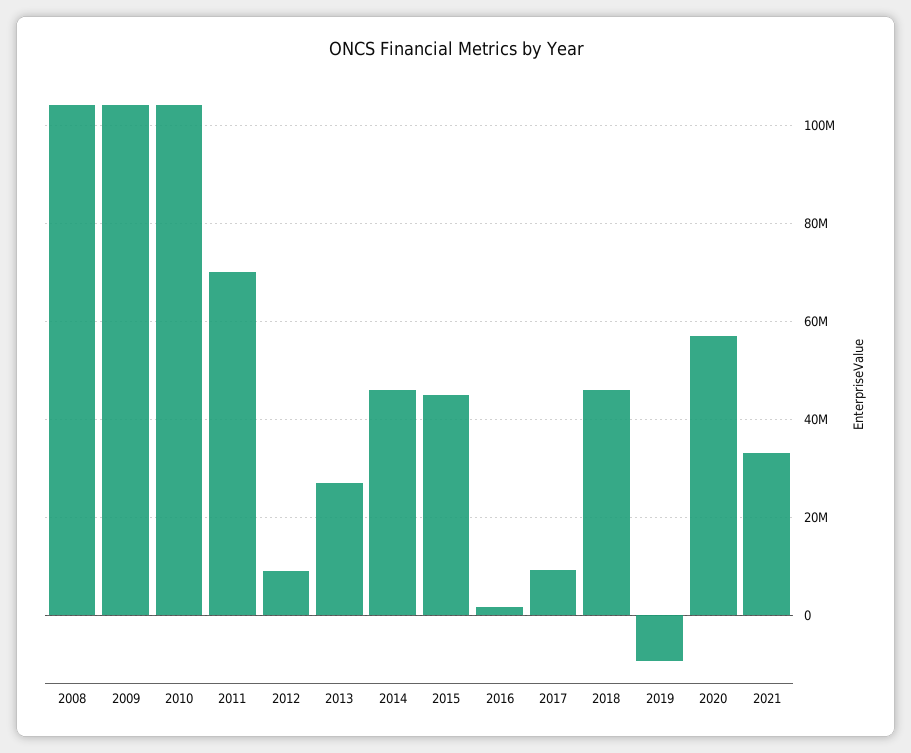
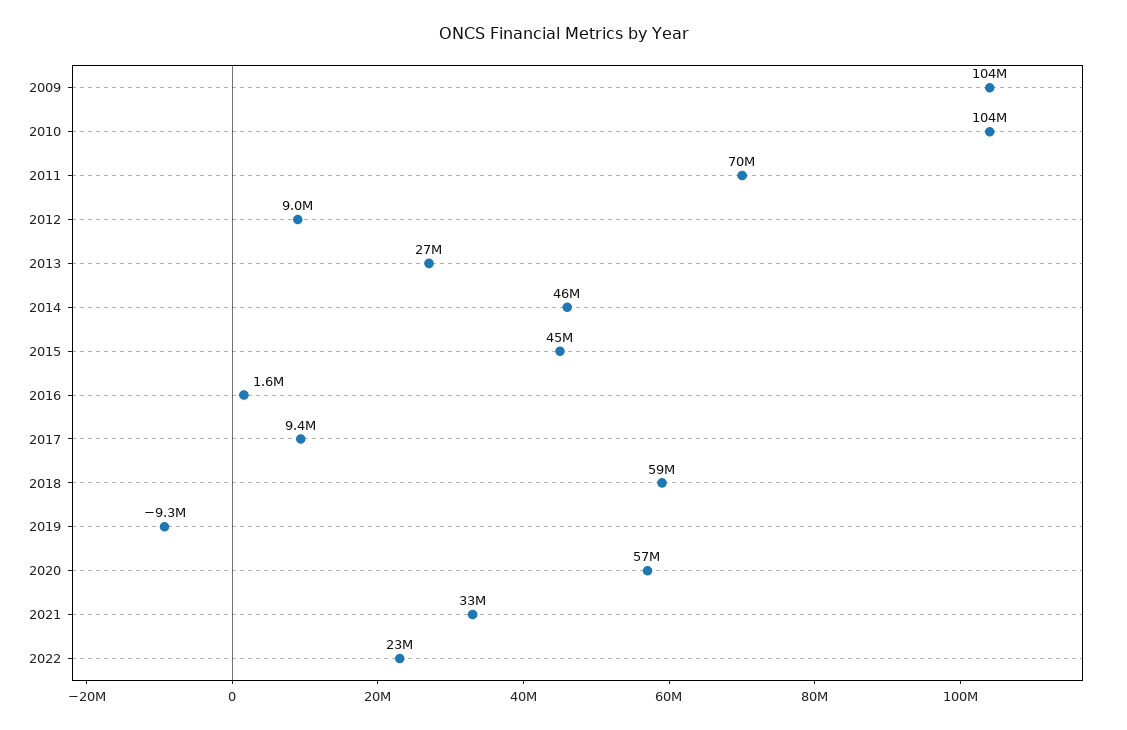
2008: 104000000 -> none
2018: 46000000 -> 59000000
2022: none -> 23000000

